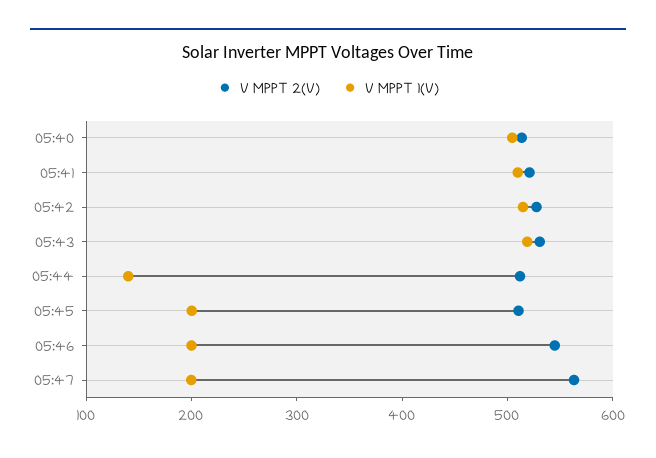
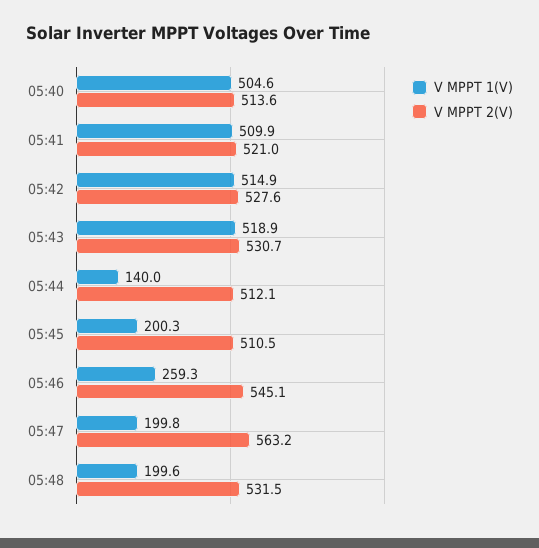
V MPPT 1(V), 05:46: 200 -> 259.3
V MPPT 1(V), 05:48: none -> 199.6
V MPPT 2(V), 05:48: none -> 531.5

